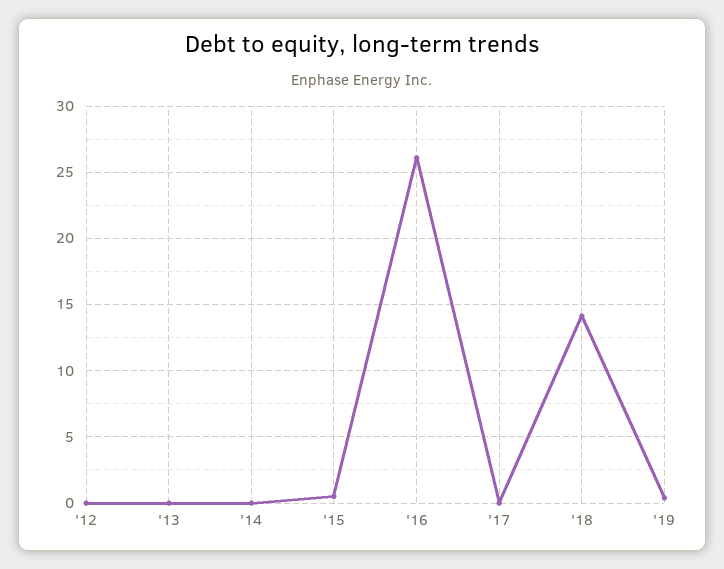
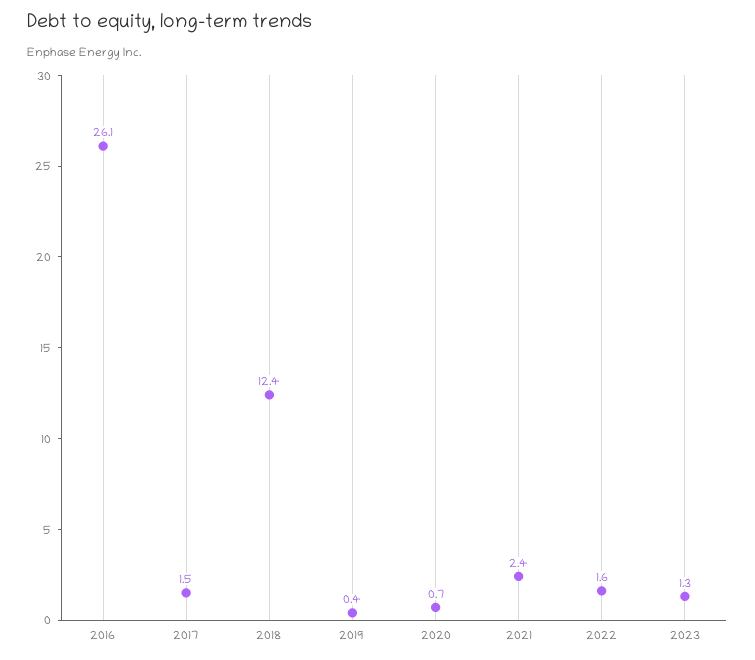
'12: 0 -> none
'13: 0 -> none
'14: 0 -> none
'15: 0.5 -> none
'17: 0 -> 1.5
'18: 14 -> 12.4
2020: none -> 0.7
2021: none -> 2.4
2022: none -> 1.6
2023: none -> 1.3

